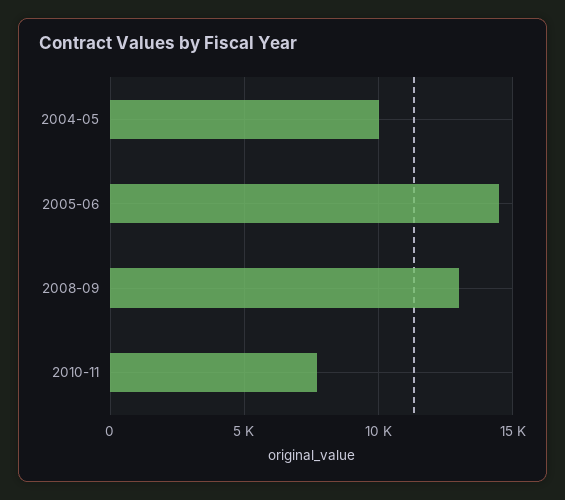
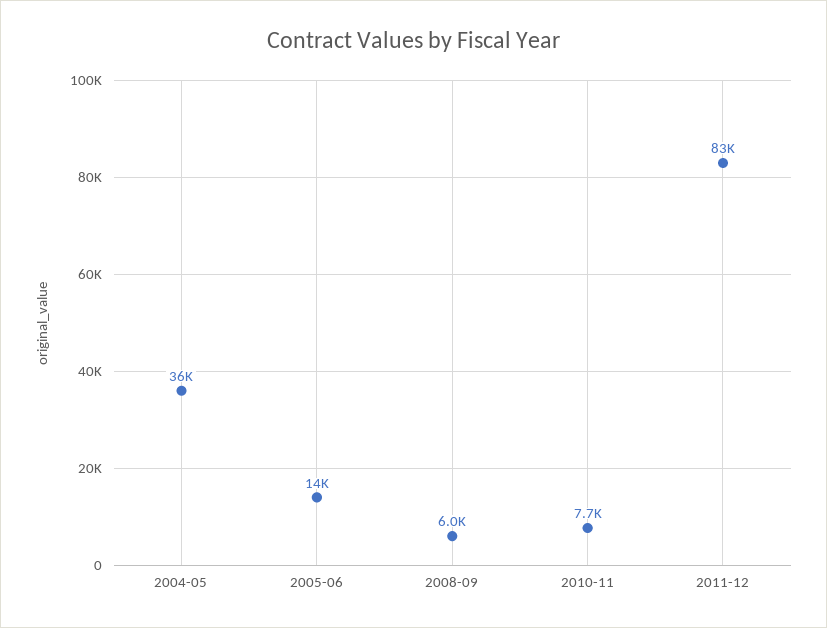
2004-05: 10000 -> 36000
2008-09: 13000 -> 6000
2011-12: none -> 83000

